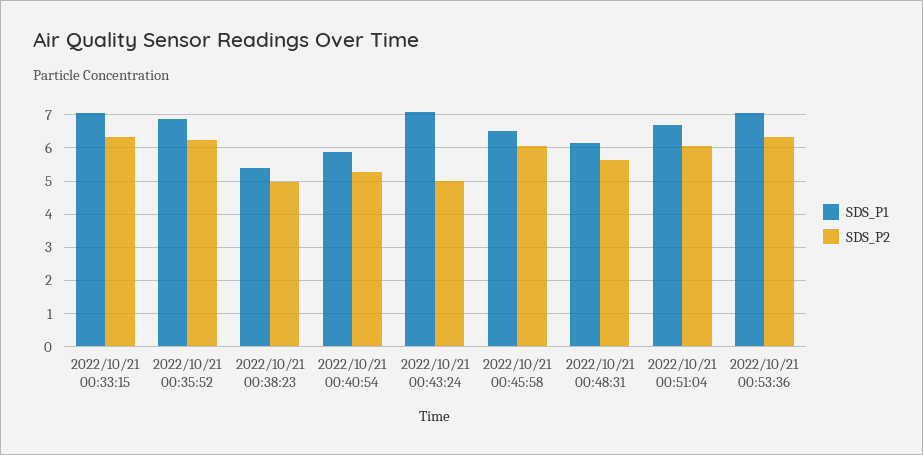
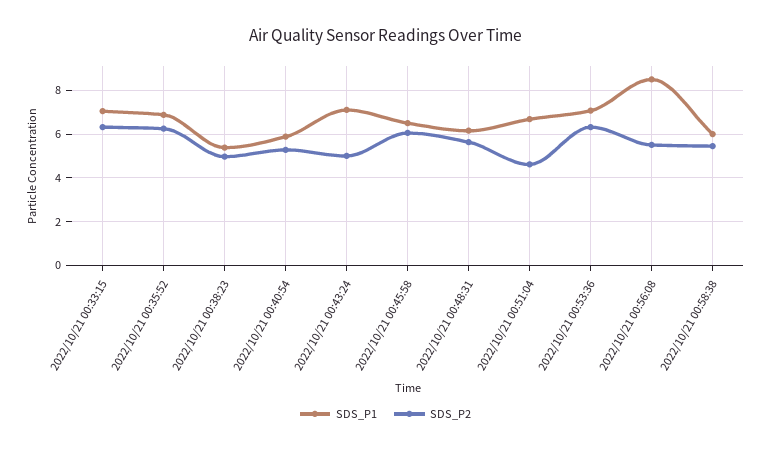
SDS_P2, 2022/10/21 00:51:04: 6 -> 4.5
SDS_P1, 2022/10/21 00:56:08: none -> 8.5
SDS_P2, 2022/10/21 00:56:08: none -> 5.5
SDS_P1, 2022/10/21 00:58:38: none -> 6
SDS_P2, 2022/10/21 00:58:38: none -> 5.5

